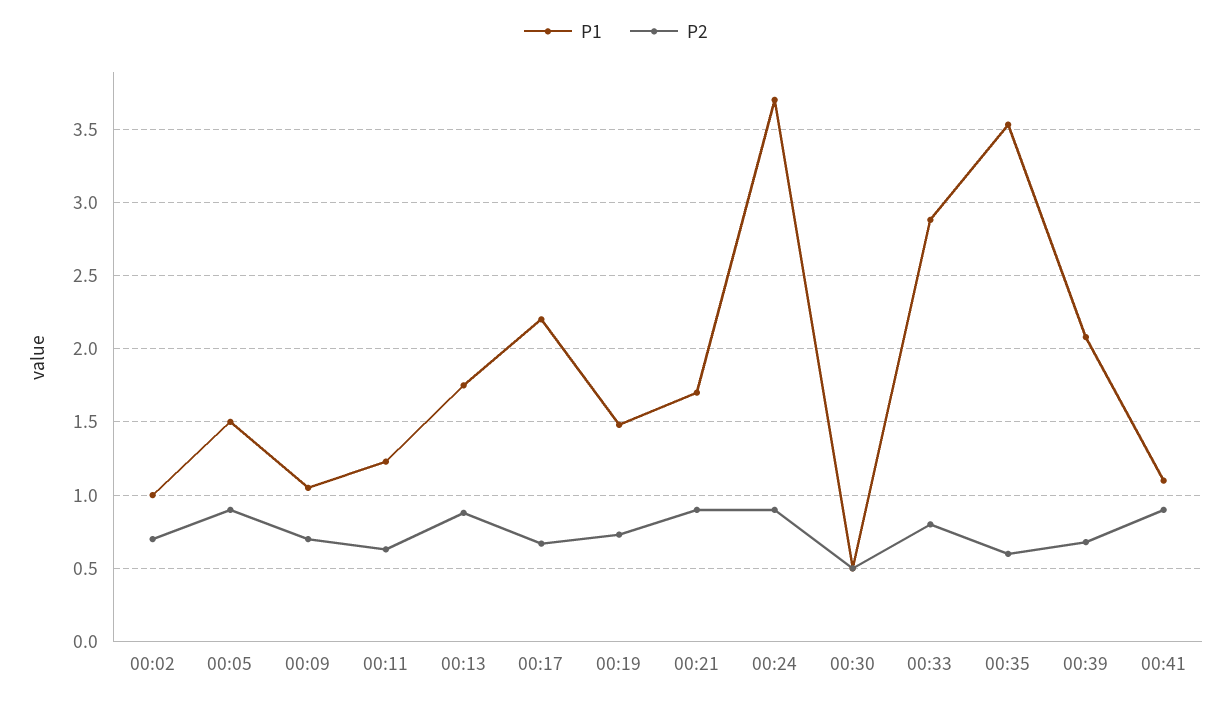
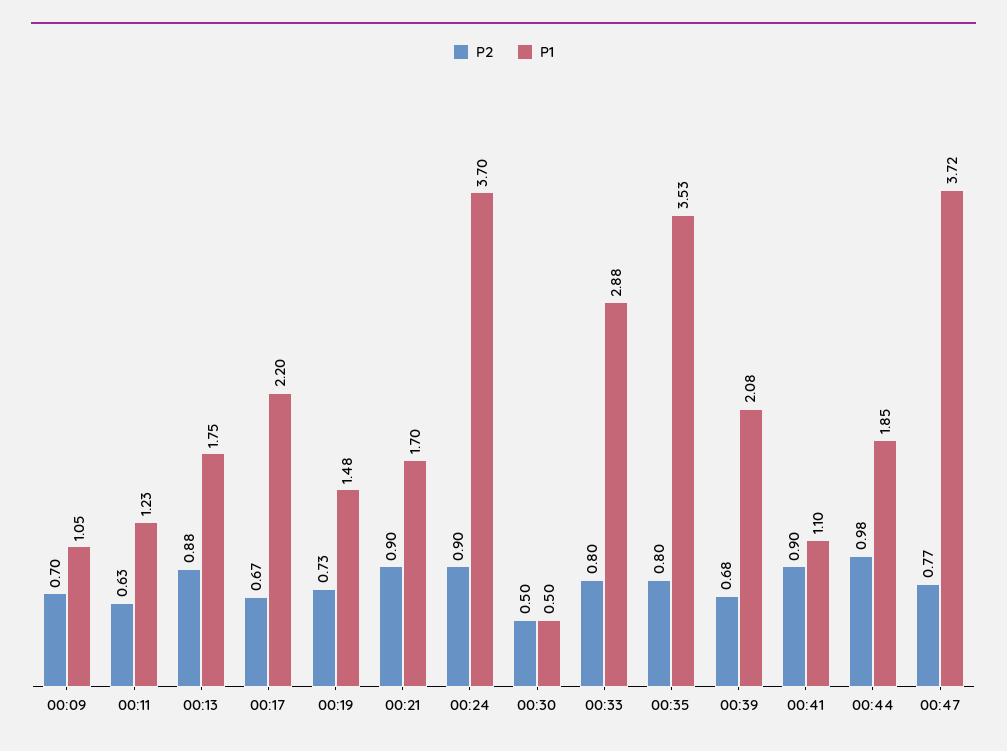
P1, 00:02: 1 -> none
P2, 00:02: 0.7 -> none
P1, 00:05: 1.5 -> none
P2, 00:05: 0.9 -> none
P2, 00:35: 0.6 -> 0.8
P2, 00:44: none -> 0.98
P1, 00:44: none -> 1.85
P2, 00:47: none -> 0.77
P1, 00:47: none -> 3.72

